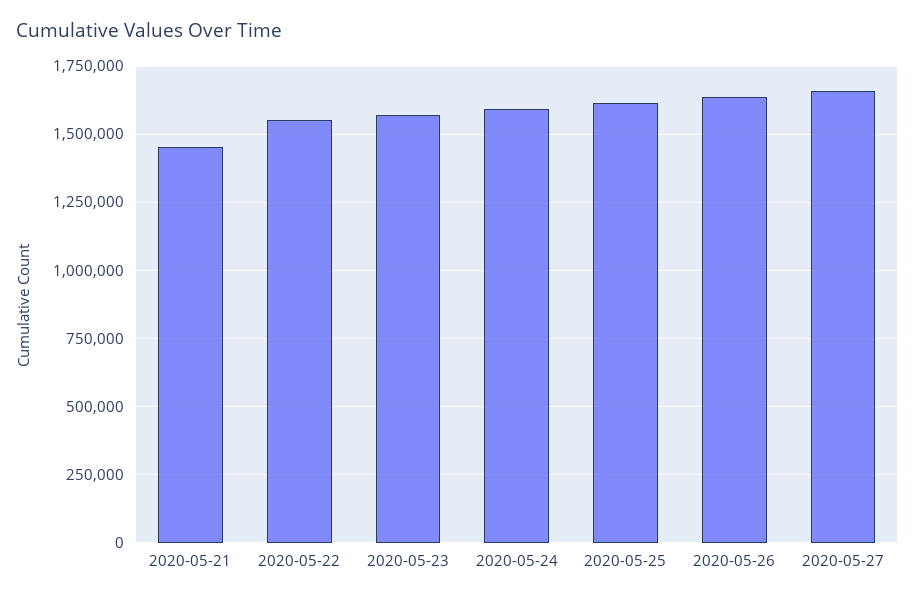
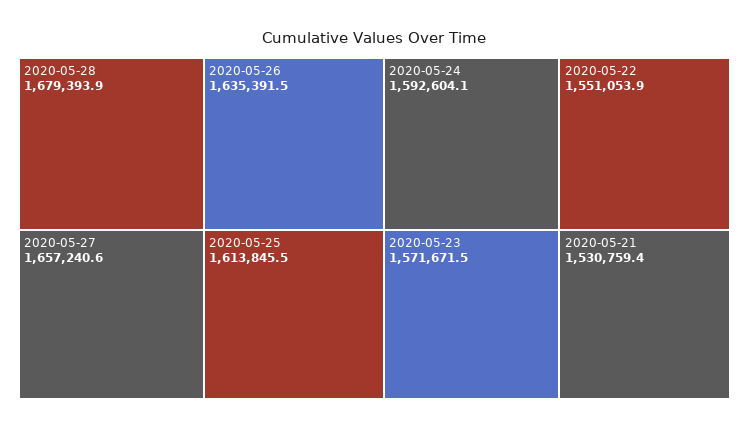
2020-05-21: 1450000 -> 1530759.4
2020-05-28: none -> 1679393.9

